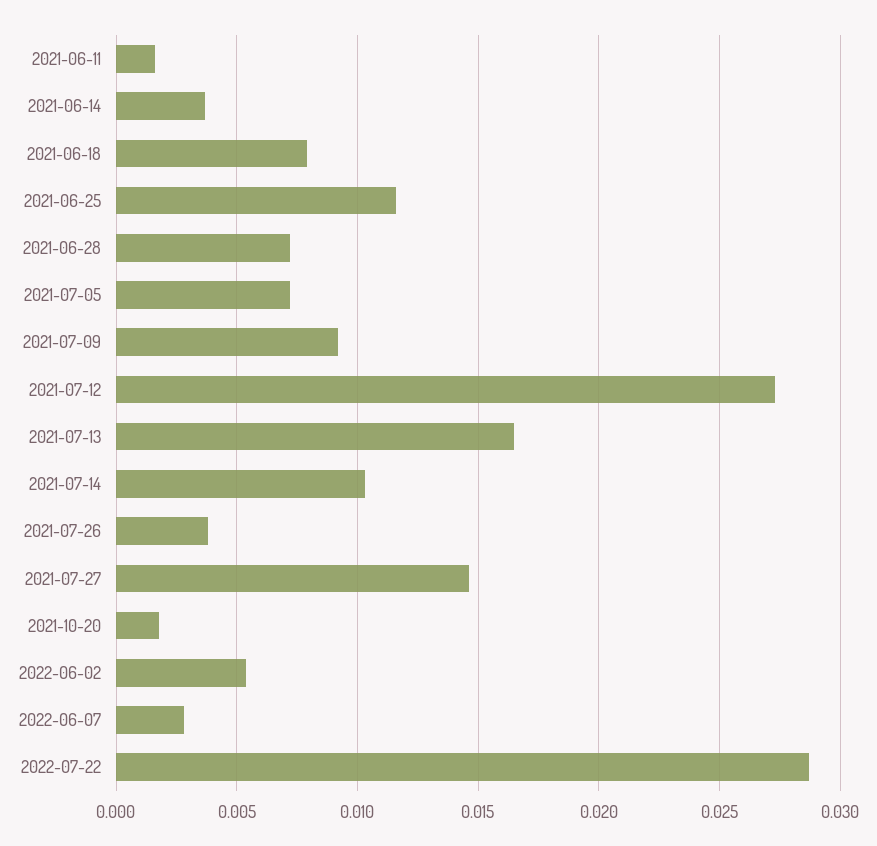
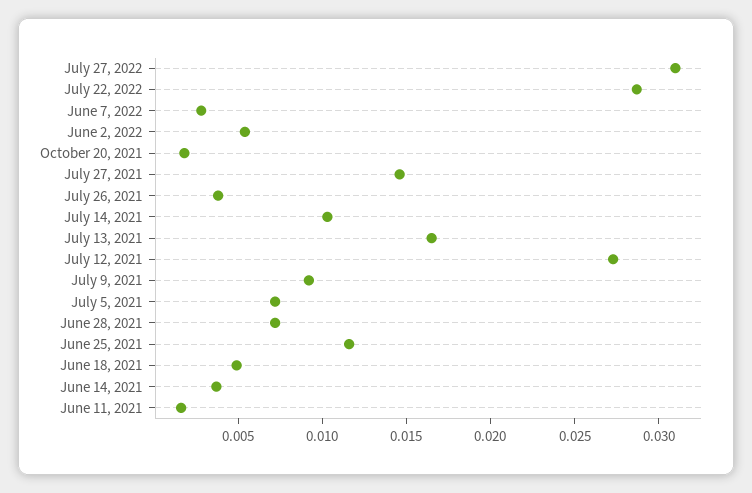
2021-06-18: 0.008 -> 0.005
July 27, 2022: none -> 0.031

